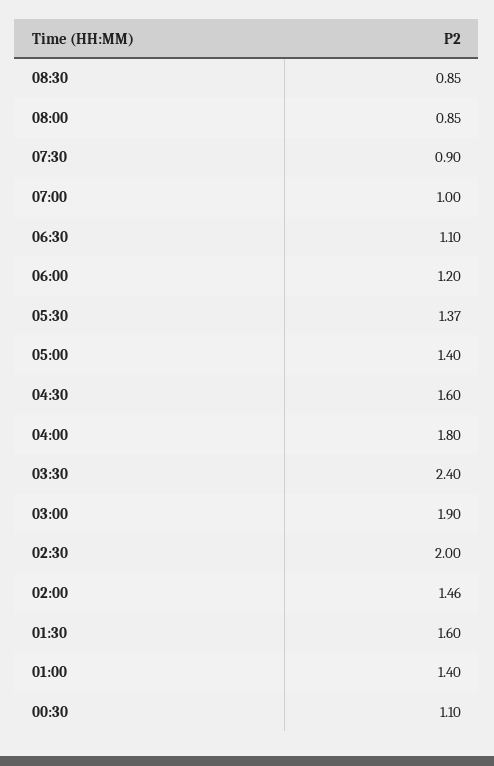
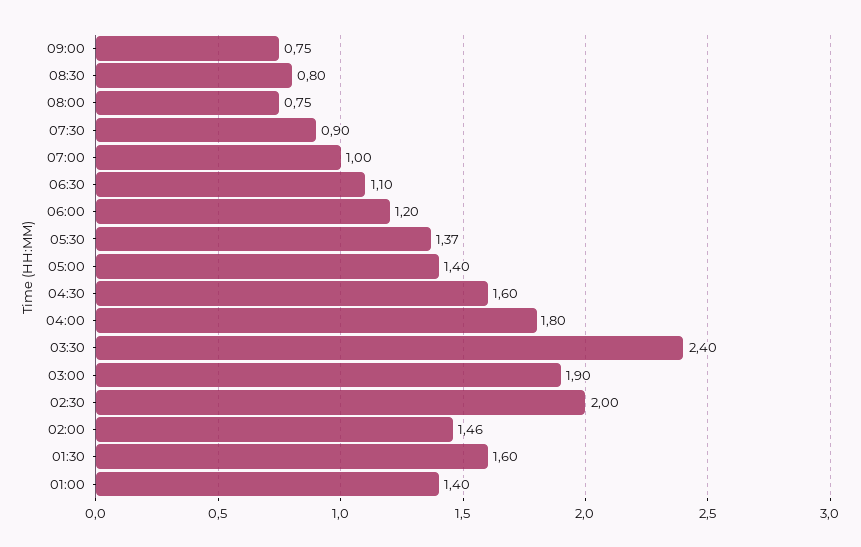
08:30: 0.85 -> 0.8
08:00: 0.85 -> 0.75
00:30: 1.1 -> none
09:00: none -> 0.75

